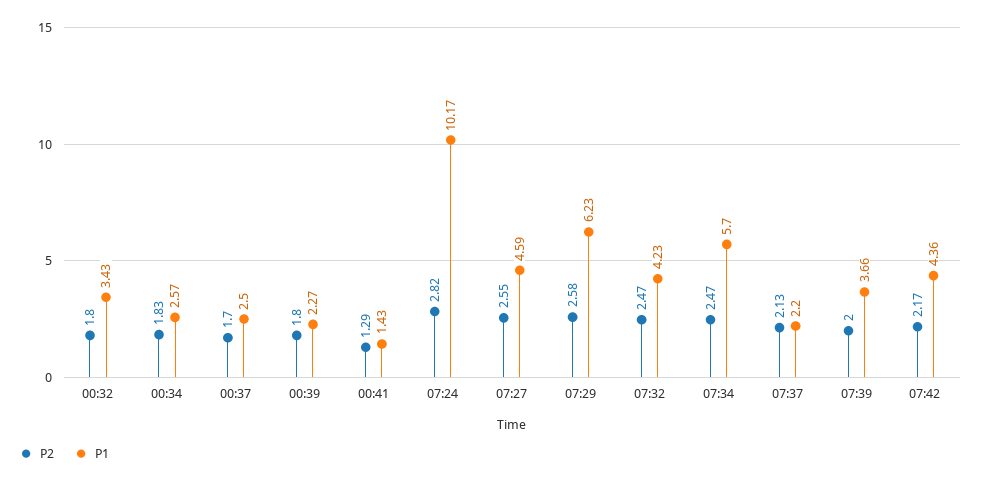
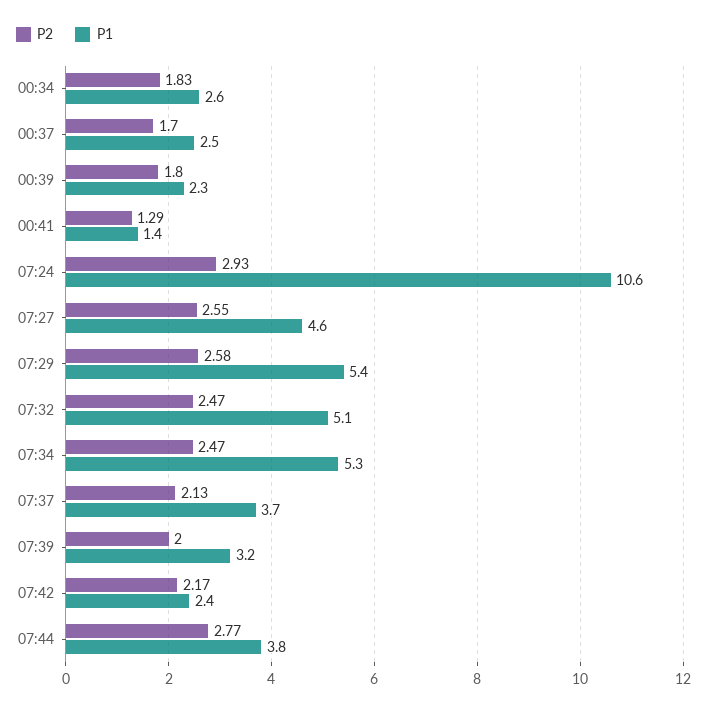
P2, 00:32: 1.8 -> none
P1, 00:32: 3.43 -> none
P2, 07:24: 2.82 -> 2.93
P1, 07:24: 10.17 -> 10.6
P1, 07:29: 6.23 -> 5.4
P1, 07:32: 4.23 -> 5.1
P1, 07:34: 5.7 -> 5.3
P1, 07:37: 2.2 -> 3.7
P1, 07:39: 3.66 -> 3.2
P1, 07:42: 4.36 -> 2.4
P2, 07:44: none -> 2.77
P1, 07:44: none -> 3.8

